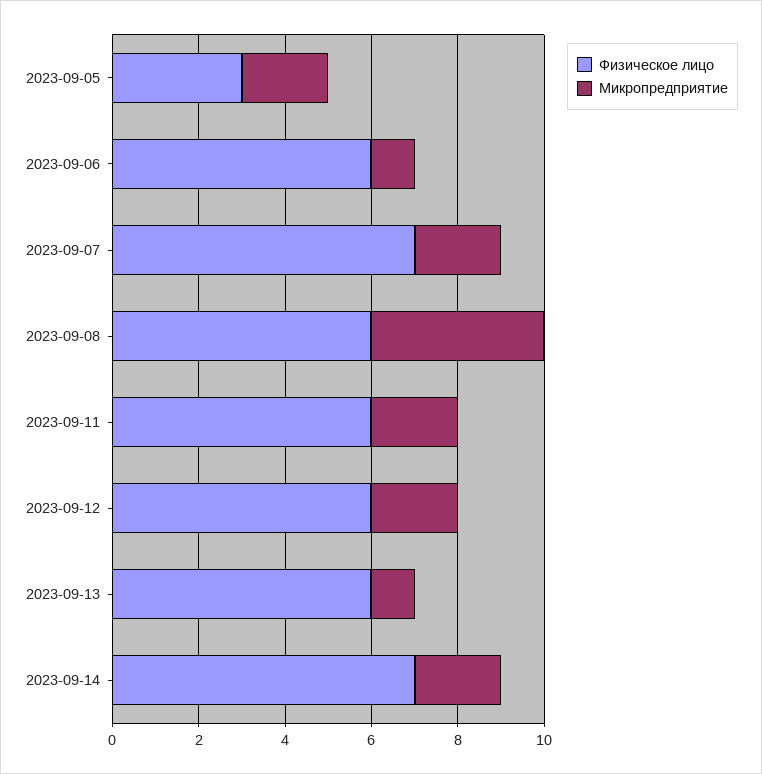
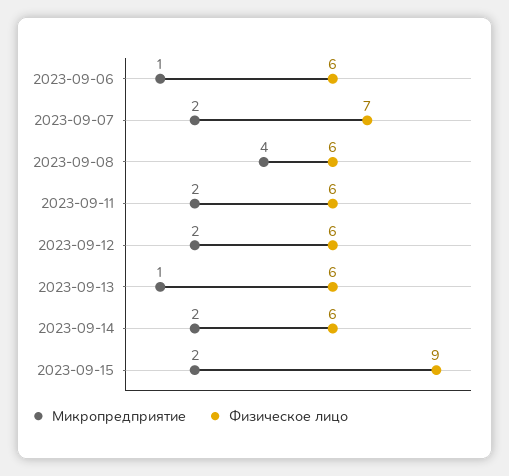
Физическое лицо, 2023-09-05: 3 -> none
Микропредприятие, 2023-09-05: 2 -> none
Физическое лицо, 2023-09-14: 7 -> 6
Микропредприятие, 2023-09-15: none -> 2
Физическое лицо, 2023-09-15: none -> 9

